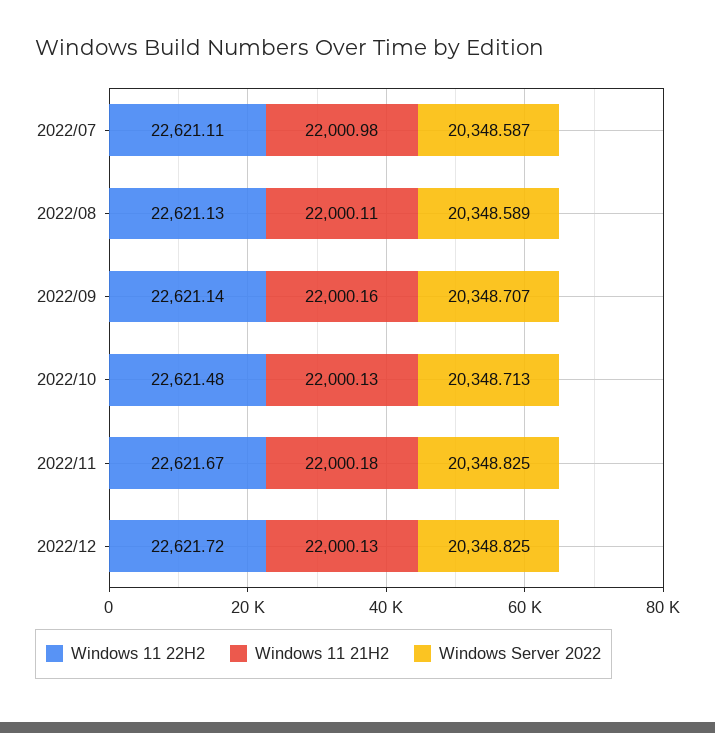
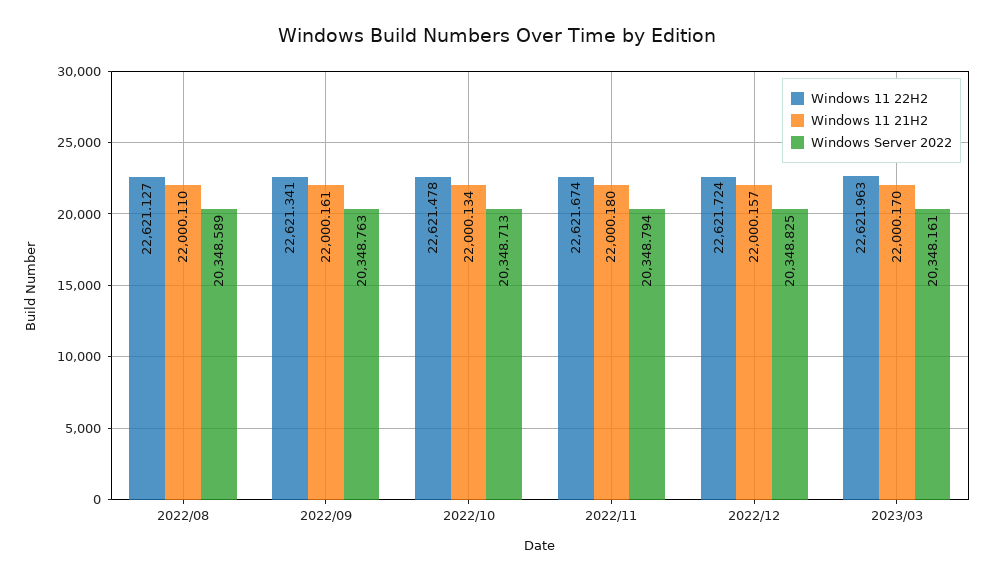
Windows 11 22H2, 2022/07: 22621.11 -> none
Windows 11 21H2, 2022/07: 22000.98 -> none
Windows Server 2022, 2022/07: 20348.587 -> none
Windows 11 22H2, 2022/09: 22621.14 -> 22621.341
Windows Server 2022, 2022/09: 20348.707 -> 20348.763
Windows Server 2022, 2022/11: 20348.825 -> 20348.794
Windows 11 21H2, 2022/12: 22000.13 -> 22000.157
Windows 11 22H2, 2023/03: none -> 22621.963
Windows 11 21H2, 2023/03: none -> 22000.17
Windows Server 2022, 2023/03: none -> 20348.161

